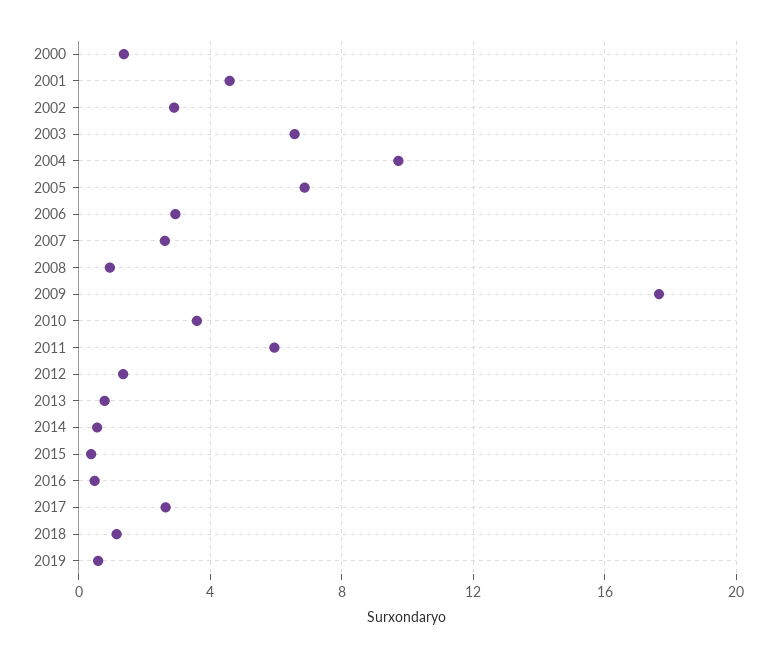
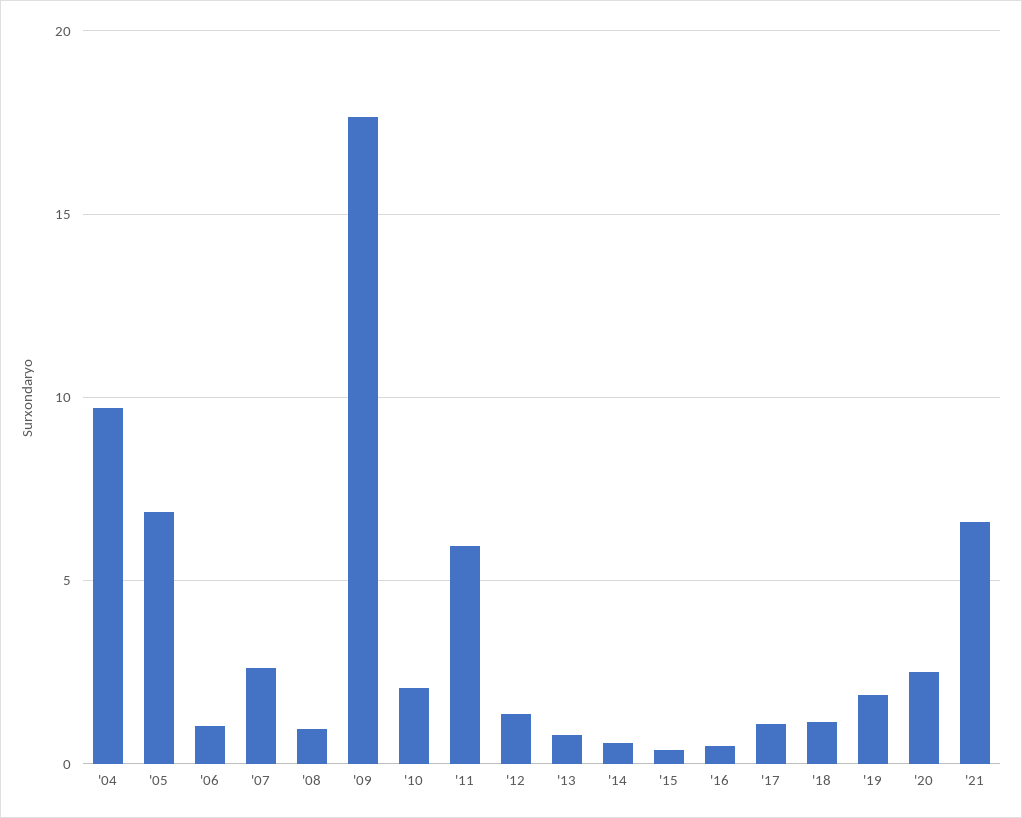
2000: 1.5 -> none
2001: 4.5 -> none
2002: 3 -> none
2003: 6.5 -> none
2006: 3 -> 1
2010: 3.5 -> 2
2017: 2.5 -> 1
2019: 0.5 -> 2
'20: none -> 2.5
'21: none -> 6.5

